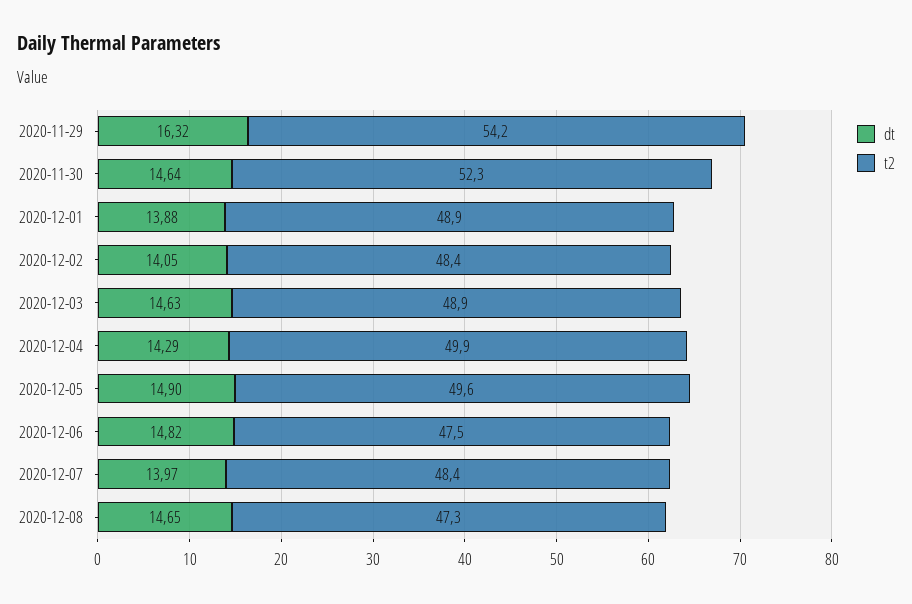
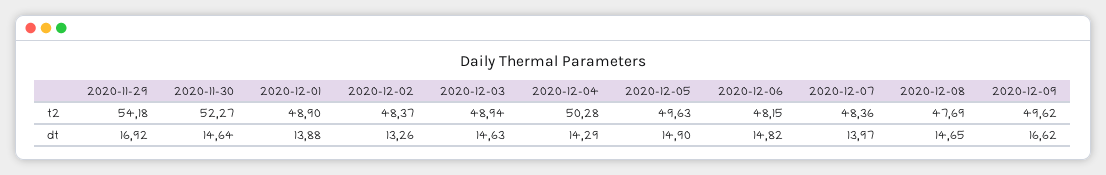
dt, 2020-11-29: 16.32 -> 16.92
dt, 2020-12-02: 14.05 -> 13.26
t2, 2020-12-04: 49.9 -> 50.28
t2, 2020-12-06: 47.5 -> 48.15
t2, 2020-12-08: 47.3 -> 47.69
t2, 2020-12-09: none -> 49.62
dt, 2020-12-09: none -> 16.62

